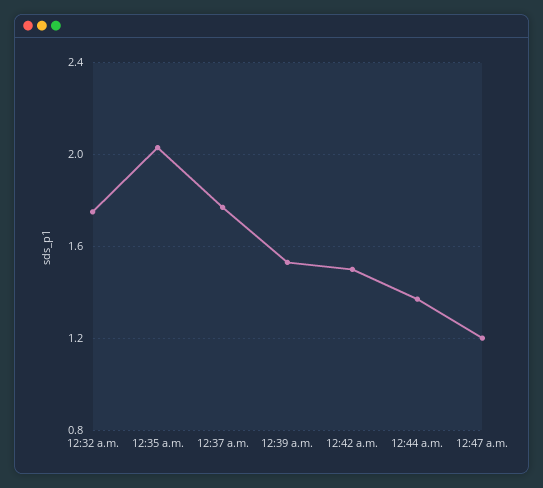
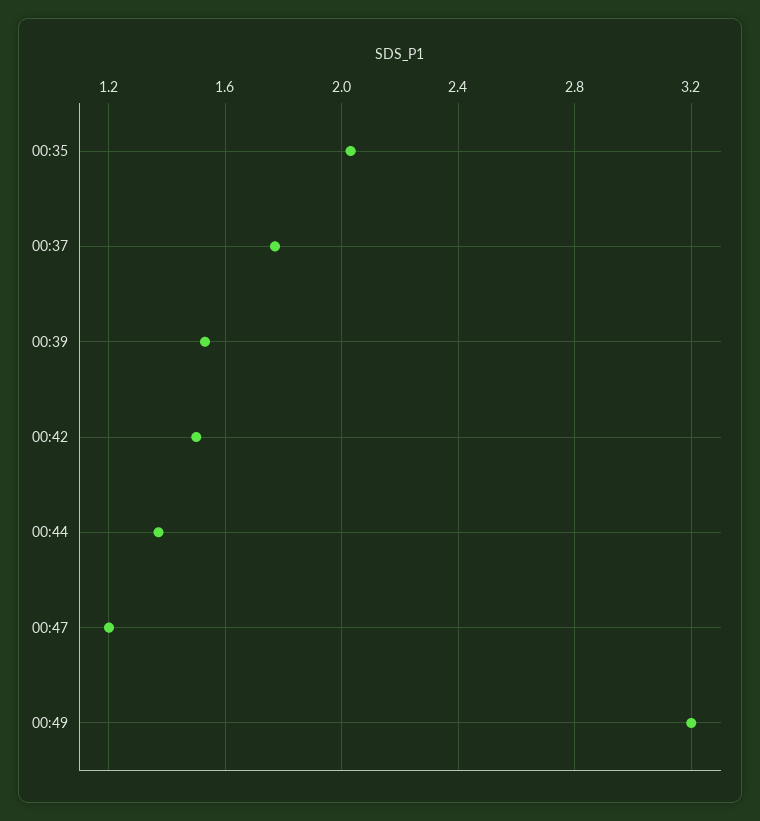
12:32 a.m.: 1.75 -> none
00:49: none -> 3.2

